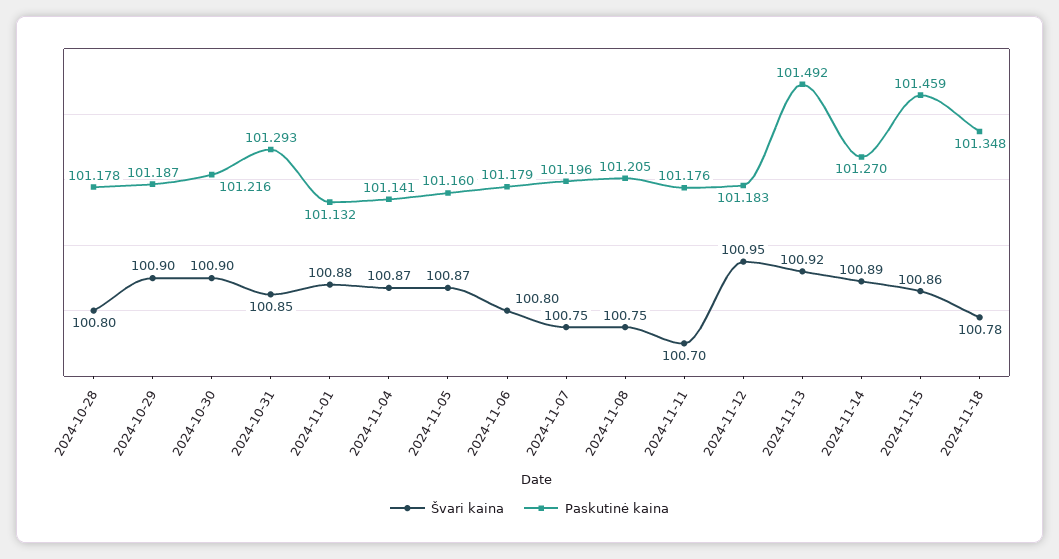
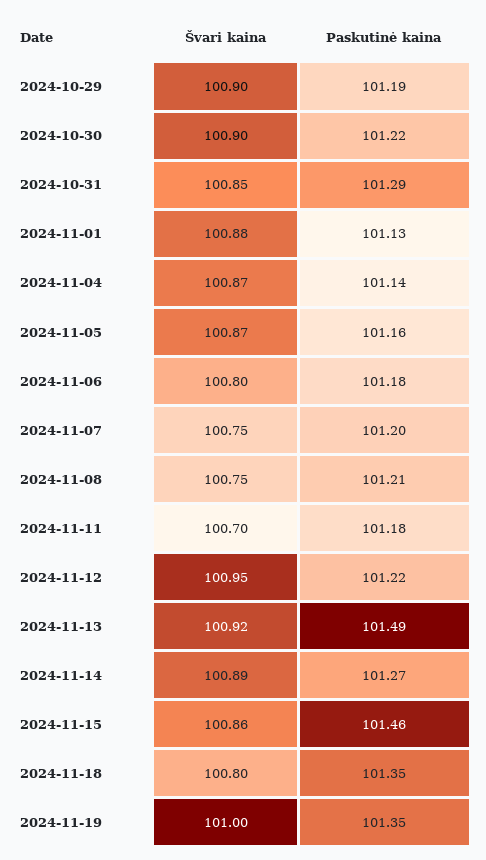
Švari kaina, 2024-10-28: 100.8 -> none
Paskutinė kaina, 2024-10-28: 101.178 -> none
Paskutinė kaina, 2024-11-12: 101.183 -> 101.22
Švari kaina, 2024-11-18: 100.78 -> 100.8
Švari kaina, 2024-11-19: none -> 101
Paskutinė kaina, 2024-11-19: none -> 101.35

